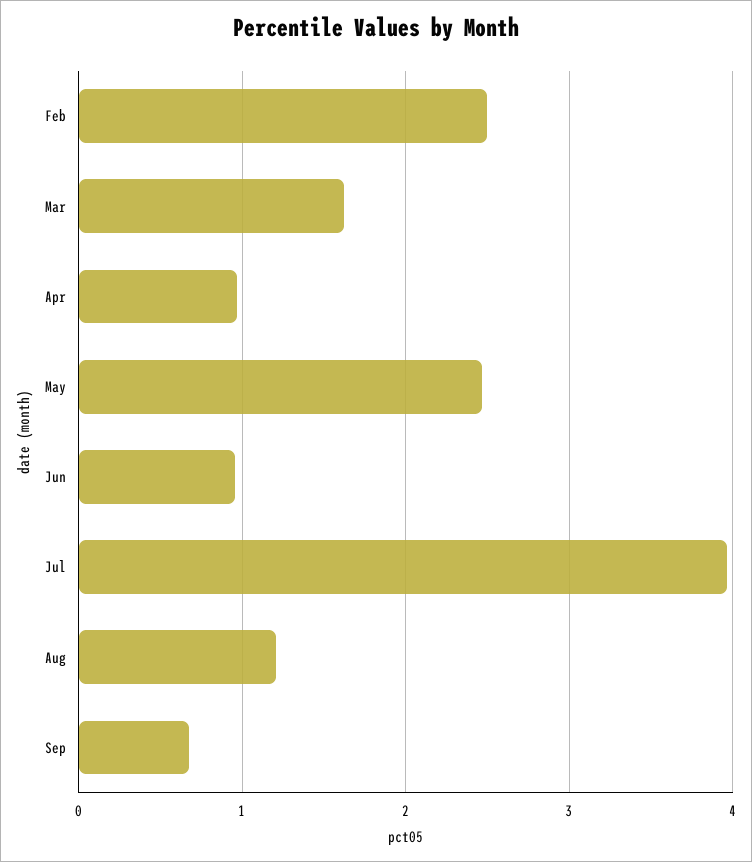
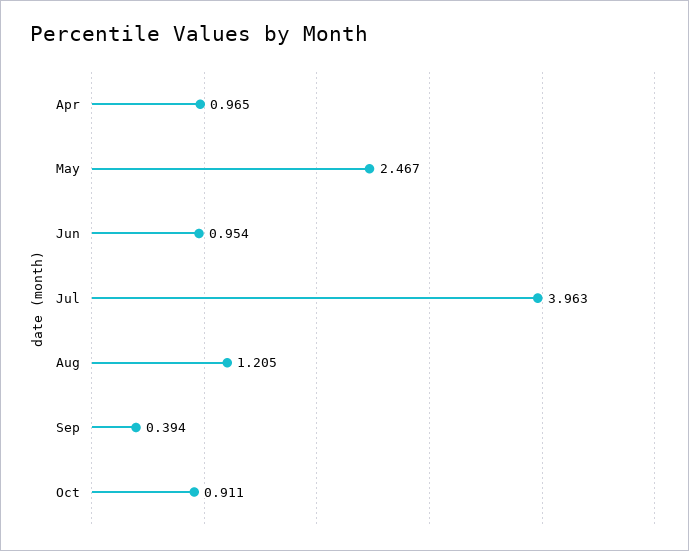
Feb: 2.5 -> none
Mar: 1.6 -> none
Sep: 0.7 -> 0.394
Oct: none -> 0.911

